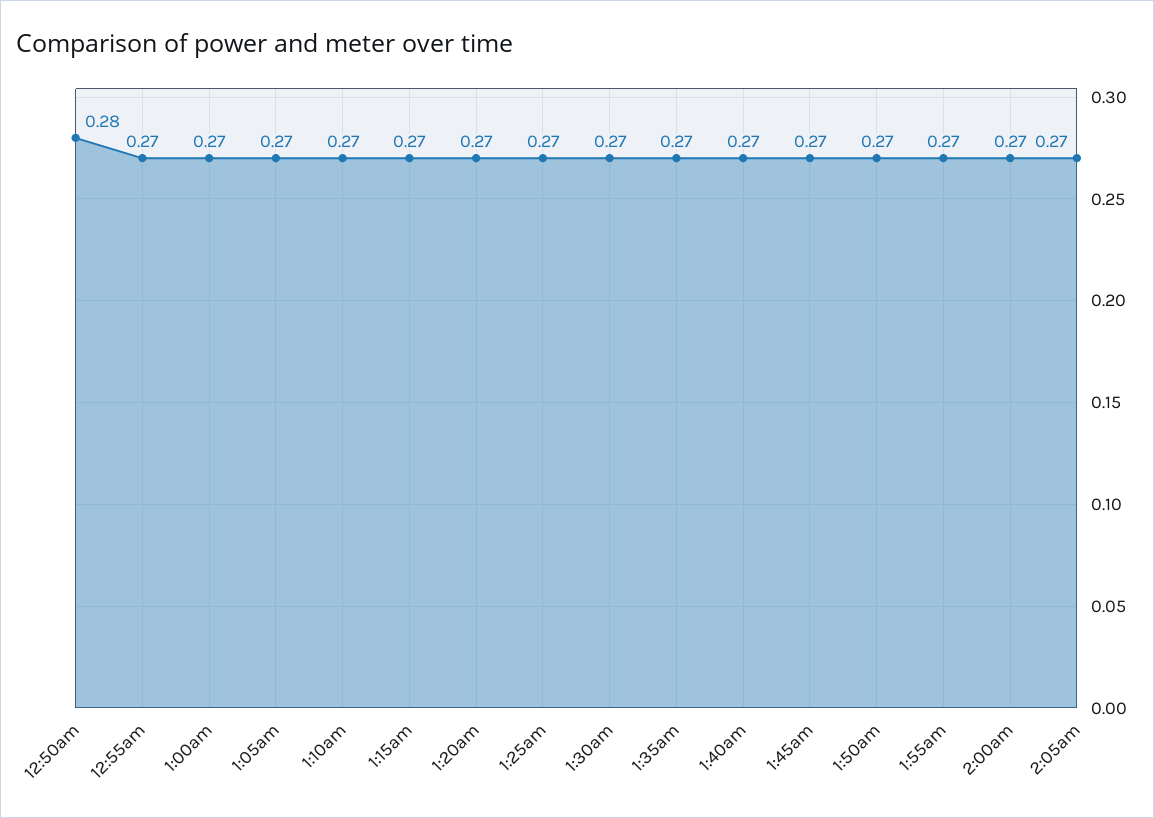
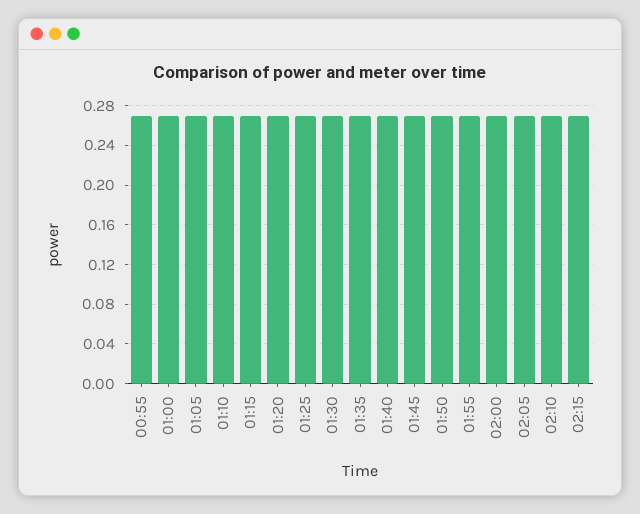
12:50am: 0.28 -> none
02:10: none -> 0.27
02:15: none -> 0.27

